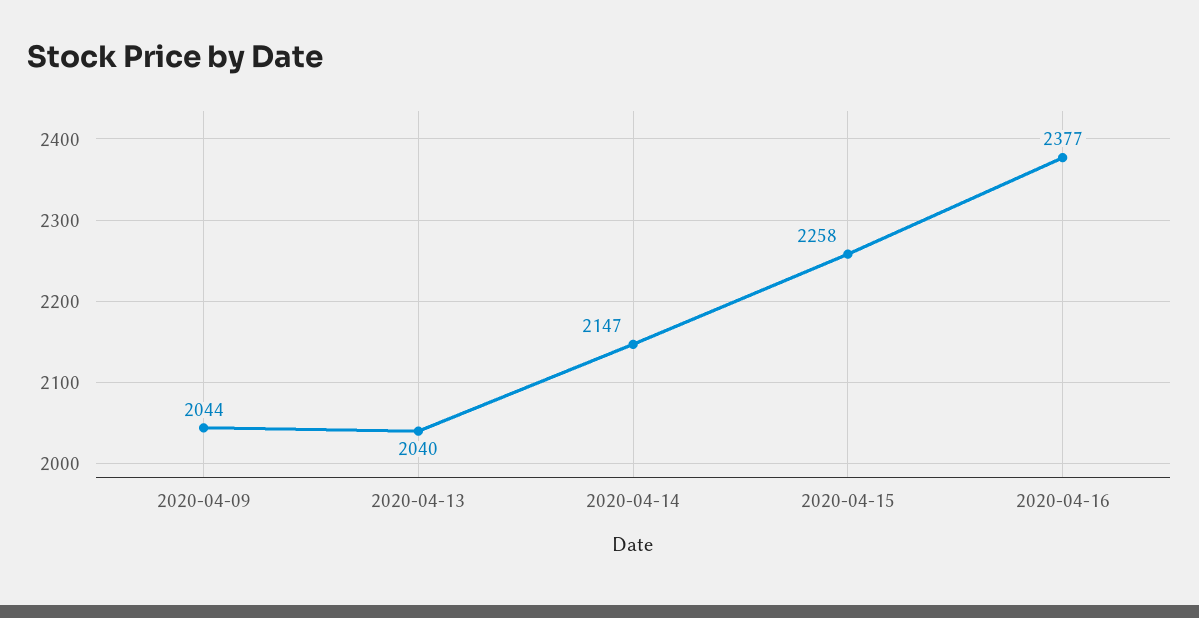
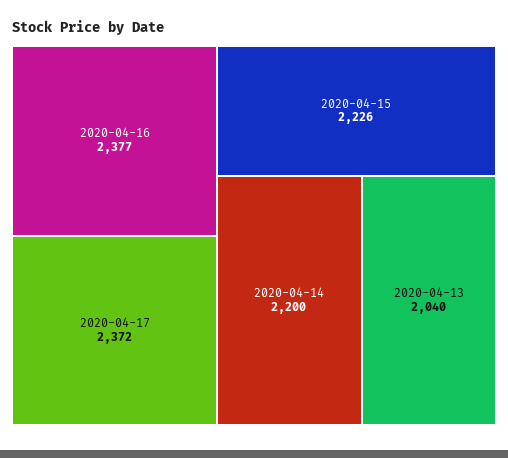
2020-04-09: 2044 -> none
2020-04-14: 2147 -> 2200
2020-04-15: 2258 -> 2226
2020-04-17: none -> 2372

